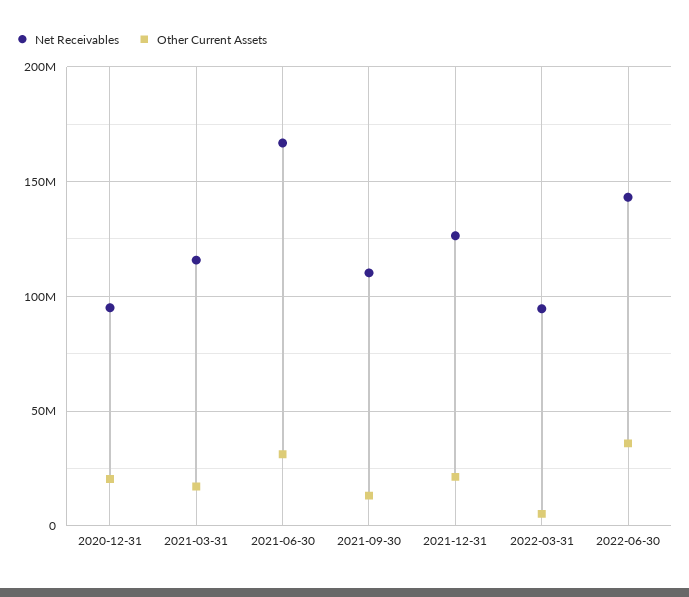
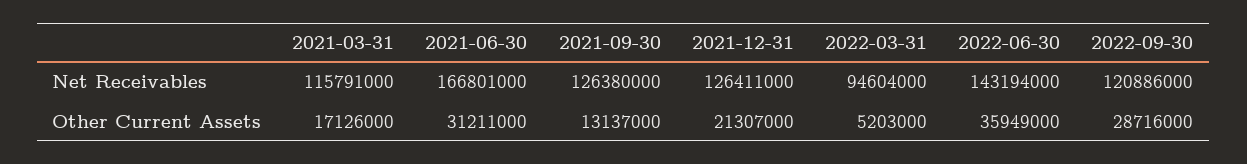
Net Receivables, 2020-12-31: 95000000 -> none
Other Current Assets, 2020-12-31: 20000000 -> none
Net Receivables, 2021-09-30: 110000000 -> 126380000
Net Receivables, 2022-09-30: none -> 120886000
Other Current Assets, 2022-09-30: none -> 28716000

